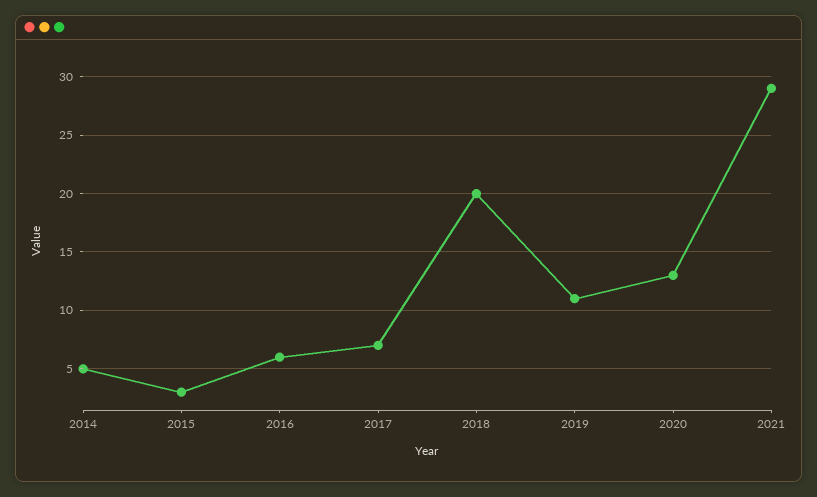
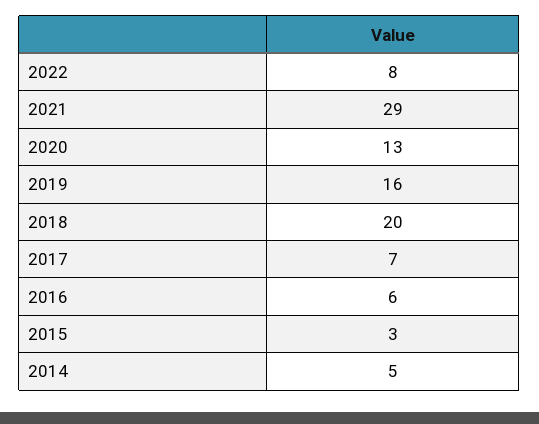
2019: 11 -> 16
2022: none -> 8

